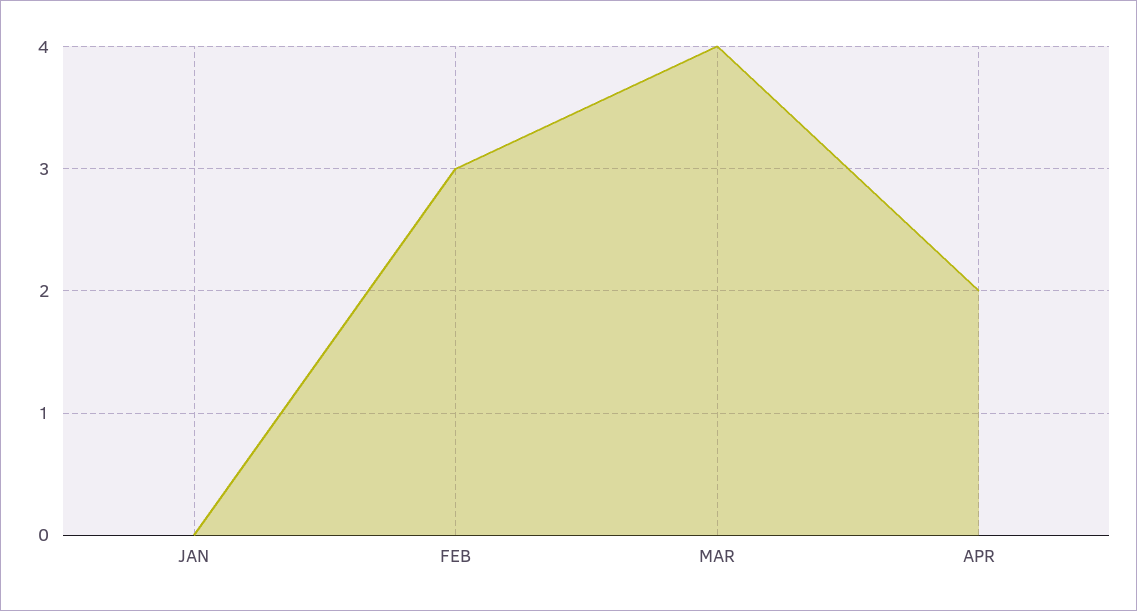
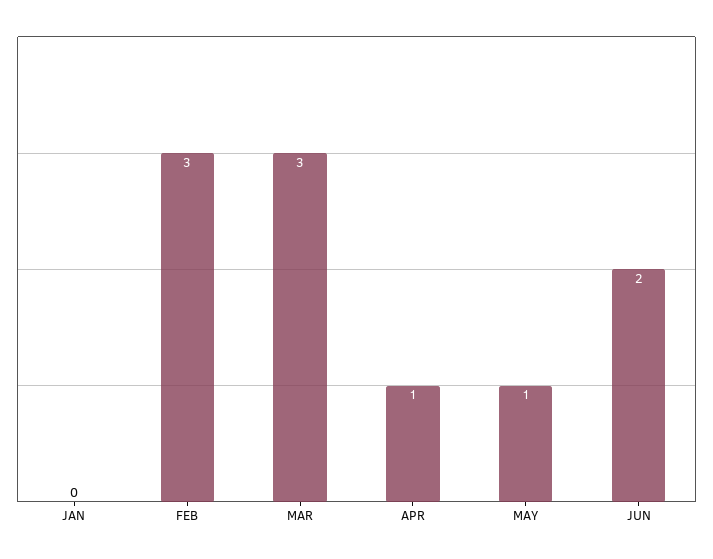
MAR: 4 -> 3
APR: 2 -> 1
MAY: none -> 1
JUN: none -> 2

